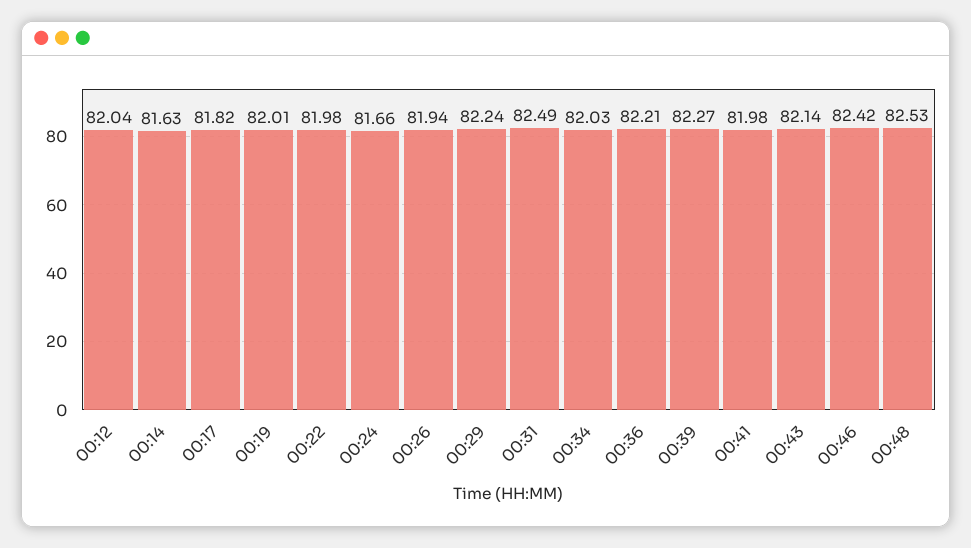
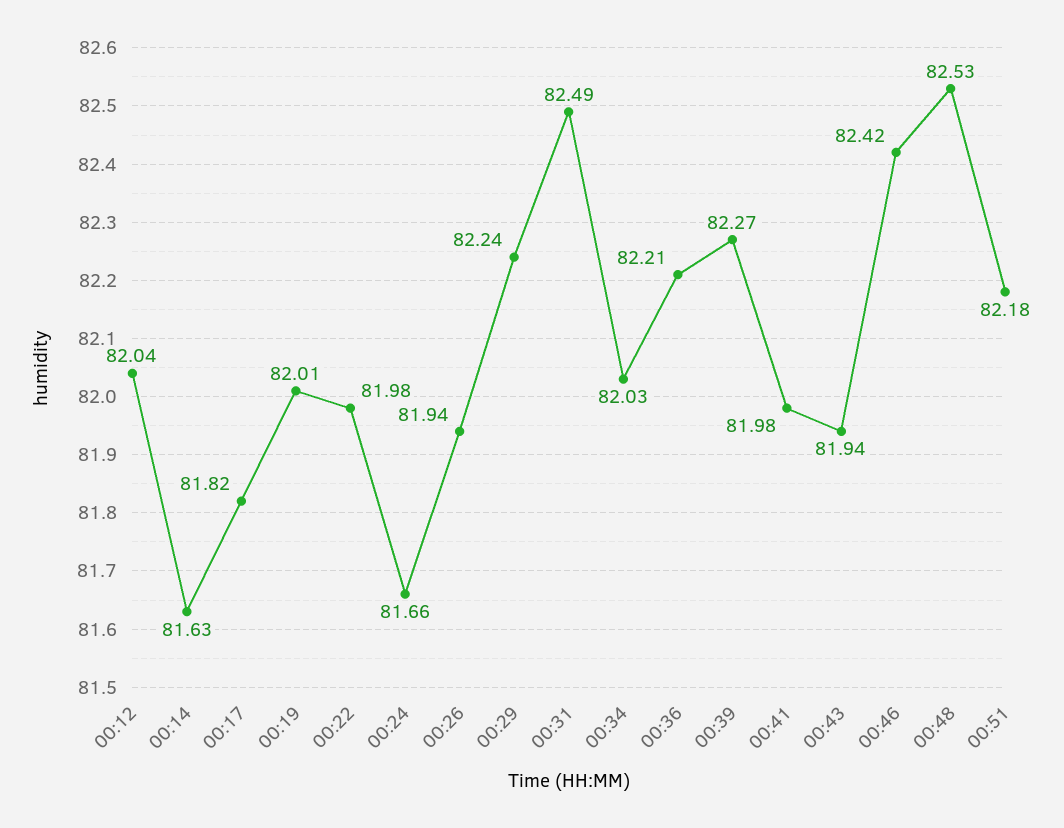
00:43: 82.14 -> 81.94
00:51: none -> 82.18

